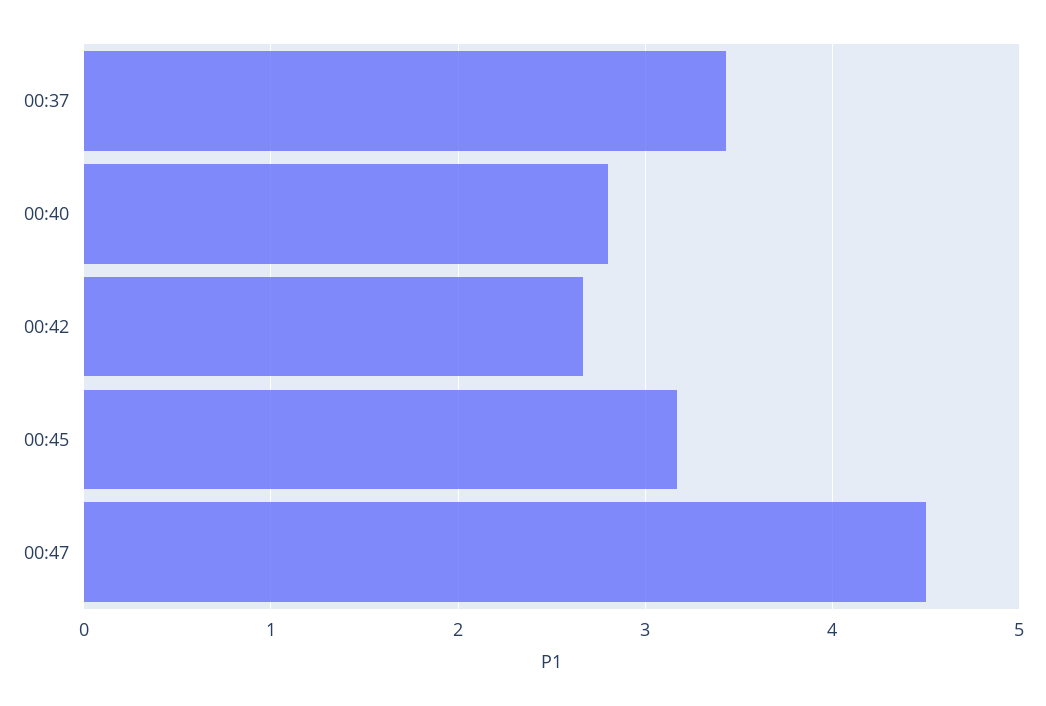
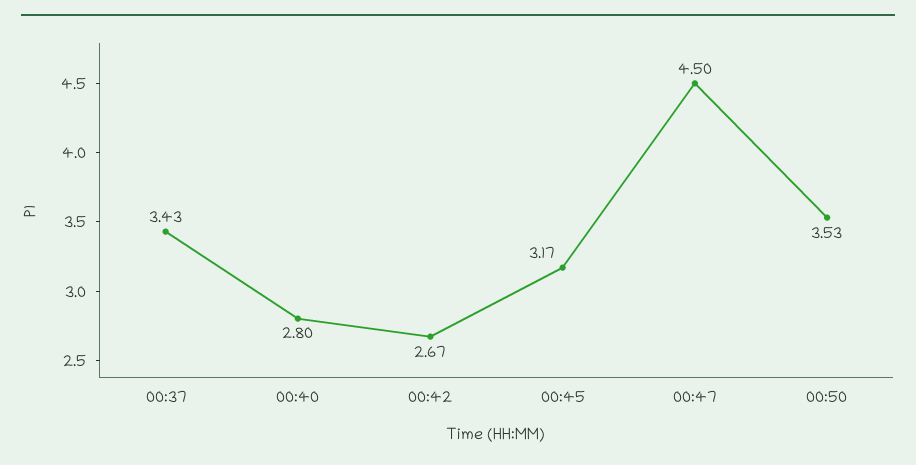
00:50: none -> 3.53

